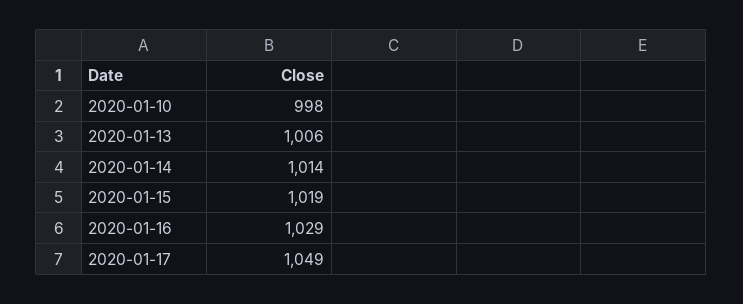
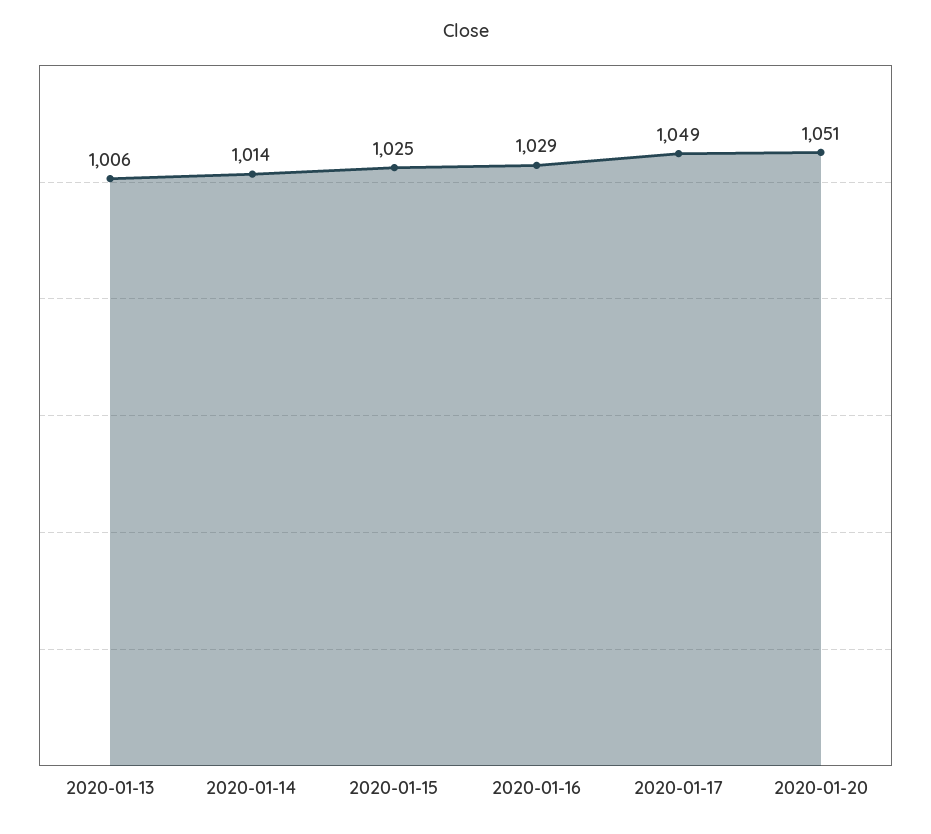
2020-01-10: 998 -> none
2020-01-15: 1019 -> 1025
2020-01-20: none -> 1051

